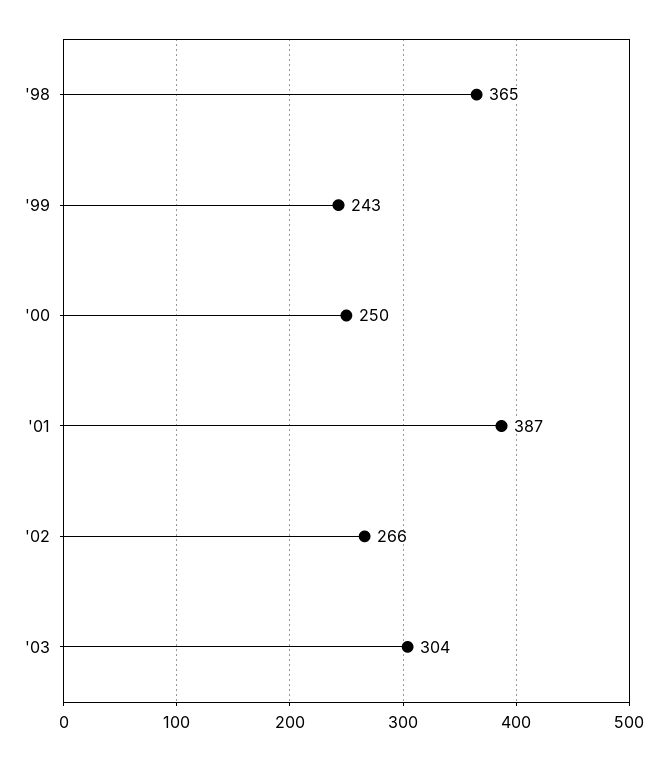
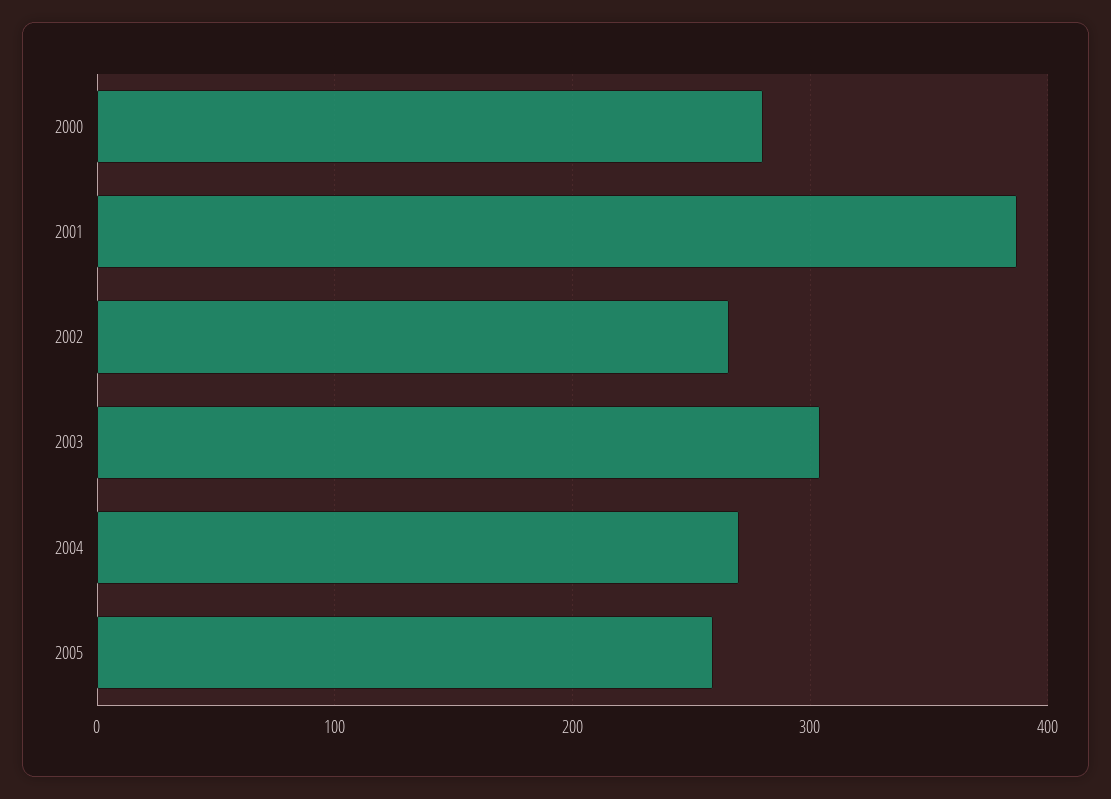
'98: 365 -> none
'99: 243 -> none
'00: 250 -> 280
2004: none -> 270
2005: none -> 260

